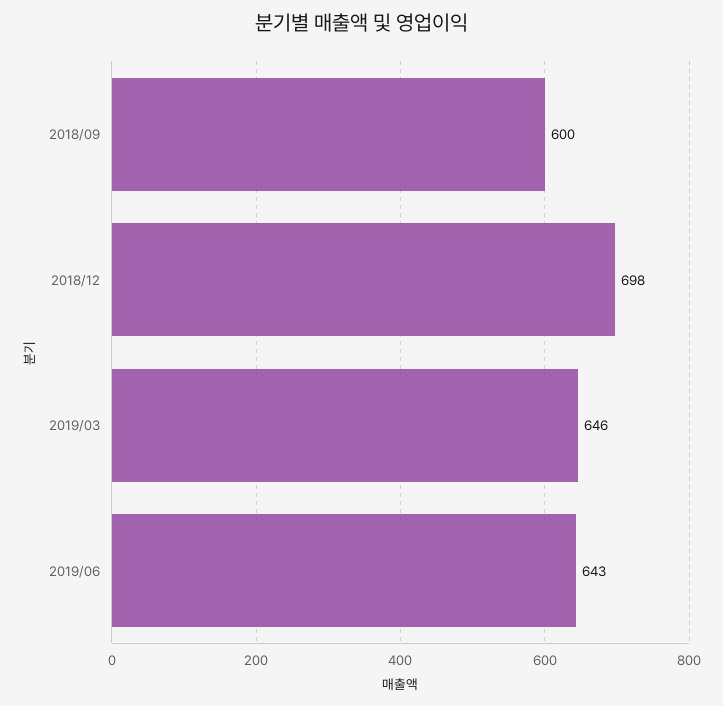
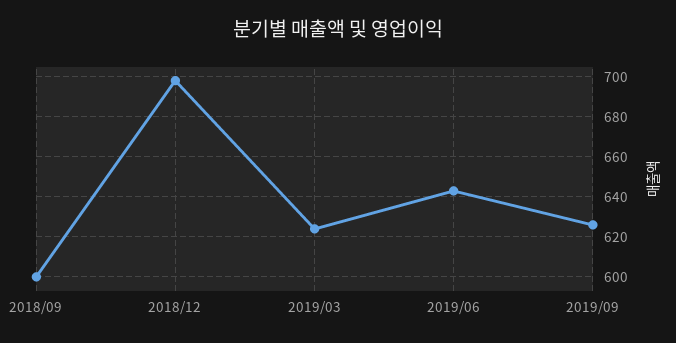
2019/03: 646 -> 625
2019/09: none -> 625

